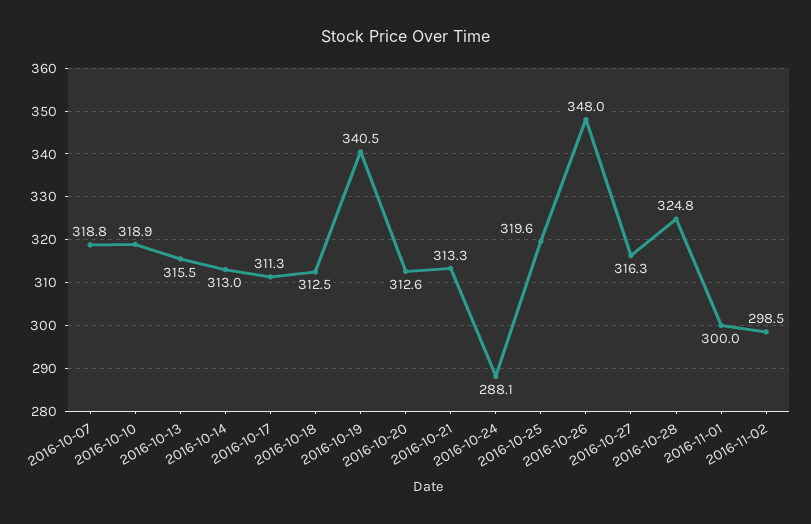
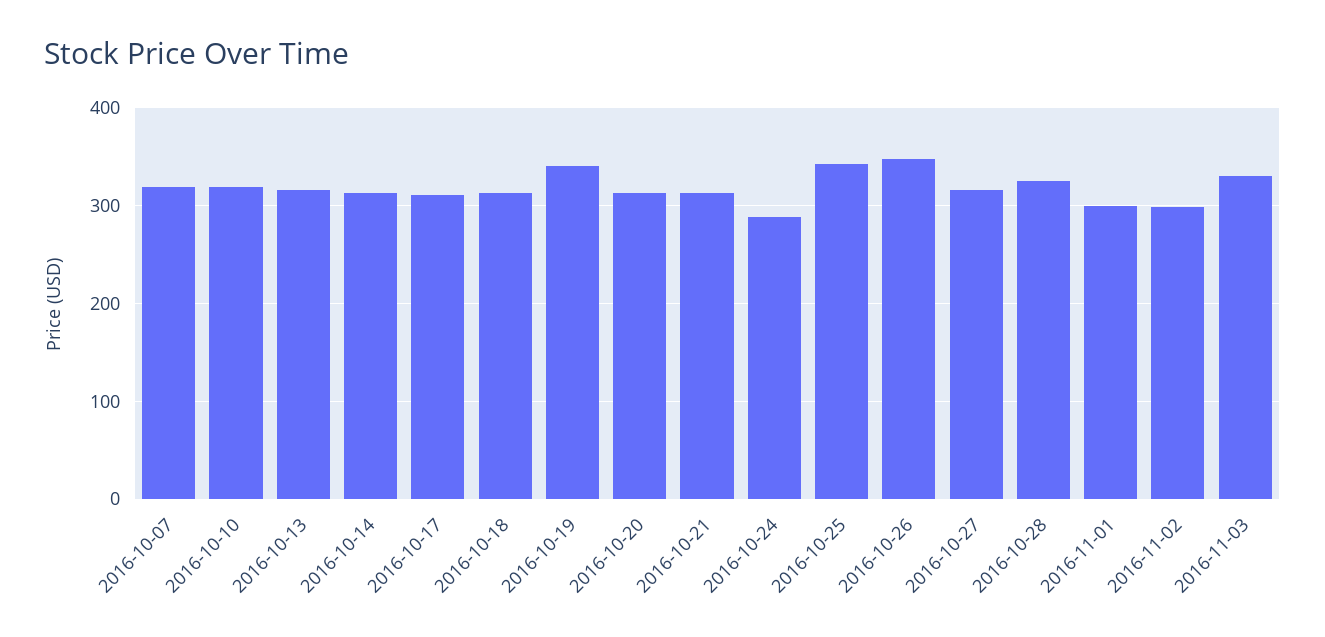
2016-10-25: 319.6 -> 340
2016-11-03: none -> 330

